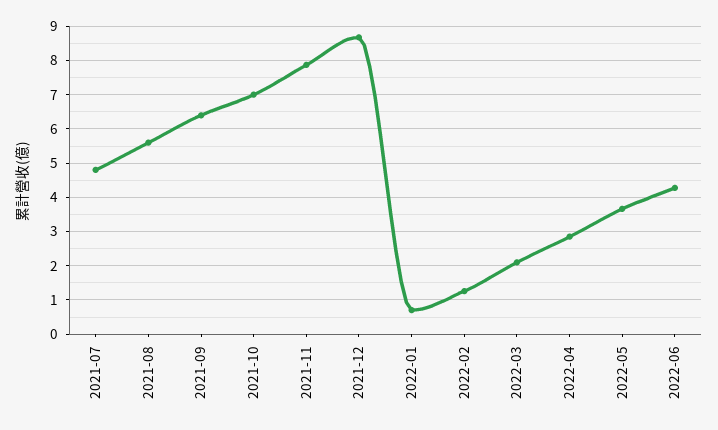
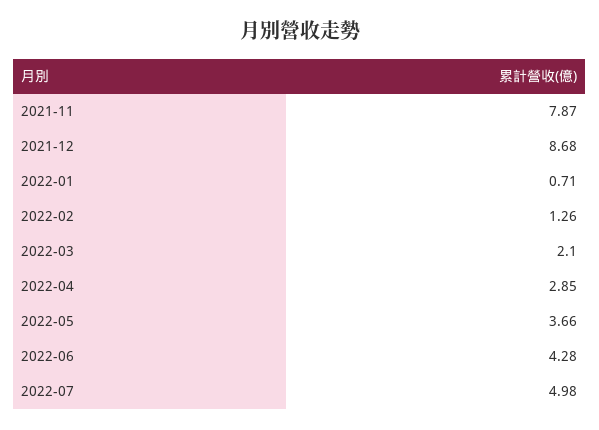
2021-07: 4.8 -> none
2021-08: 5.6 -> none
2021-09: 6.4 -> none
2021-10: 7 -> none
2022-07: none -> 4.98

